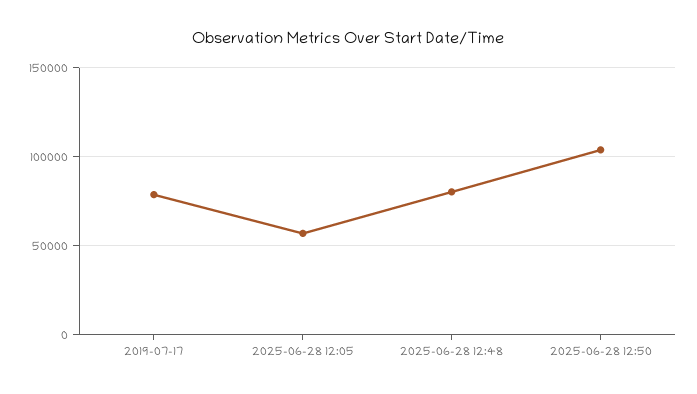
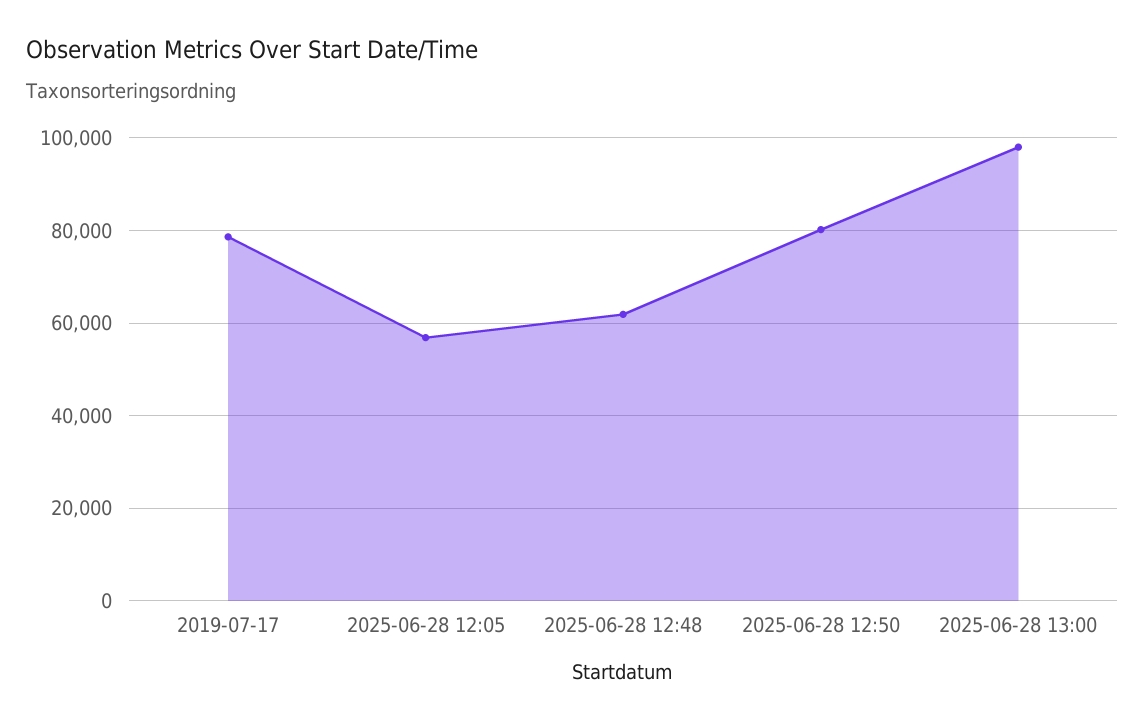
2025-06-28 12:48: 80000 -> 62000
2025-06-28 12:50: 105000 -> 80000
2025-06-28 13:00: none -> 98000

